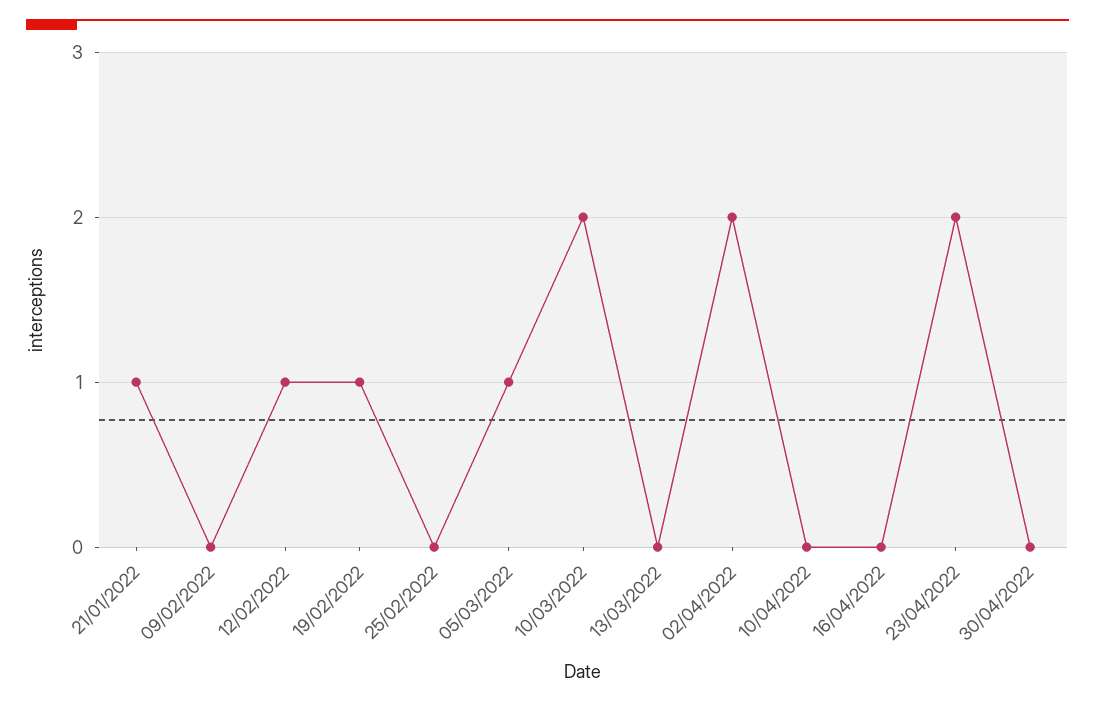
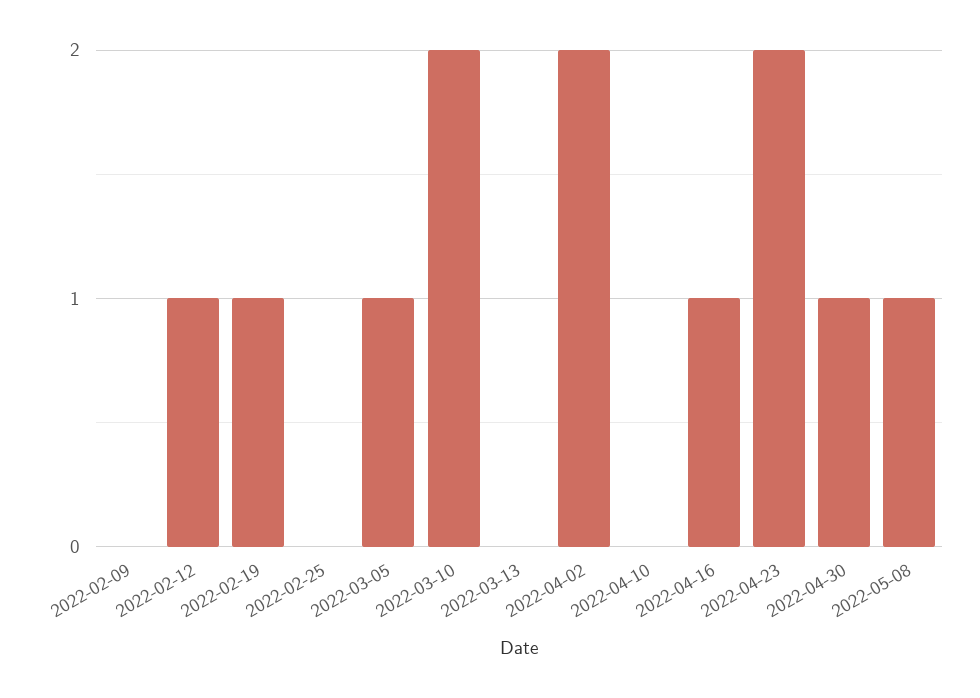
21/01/2022: 1 -> none
16/04/2022: 0 -> 1
30/04/2022: 0 -> 1
2022-05-08: none -> 1

